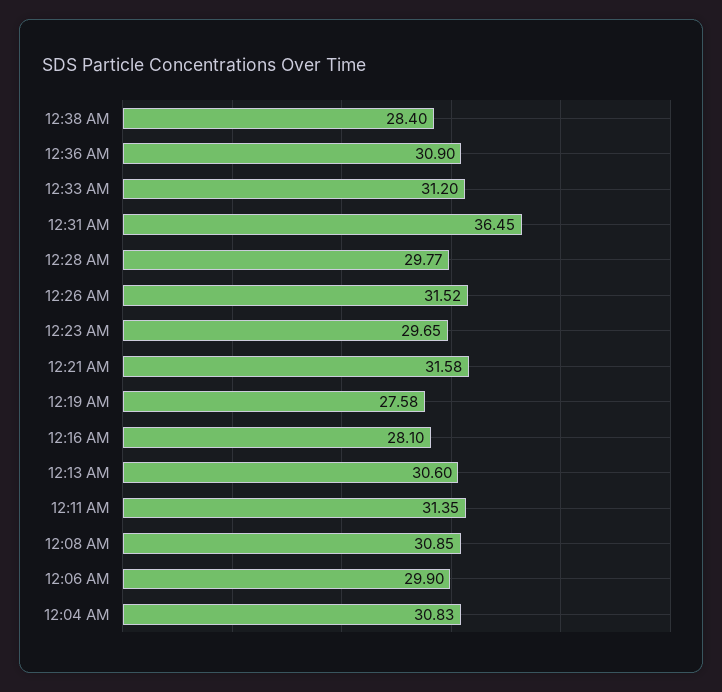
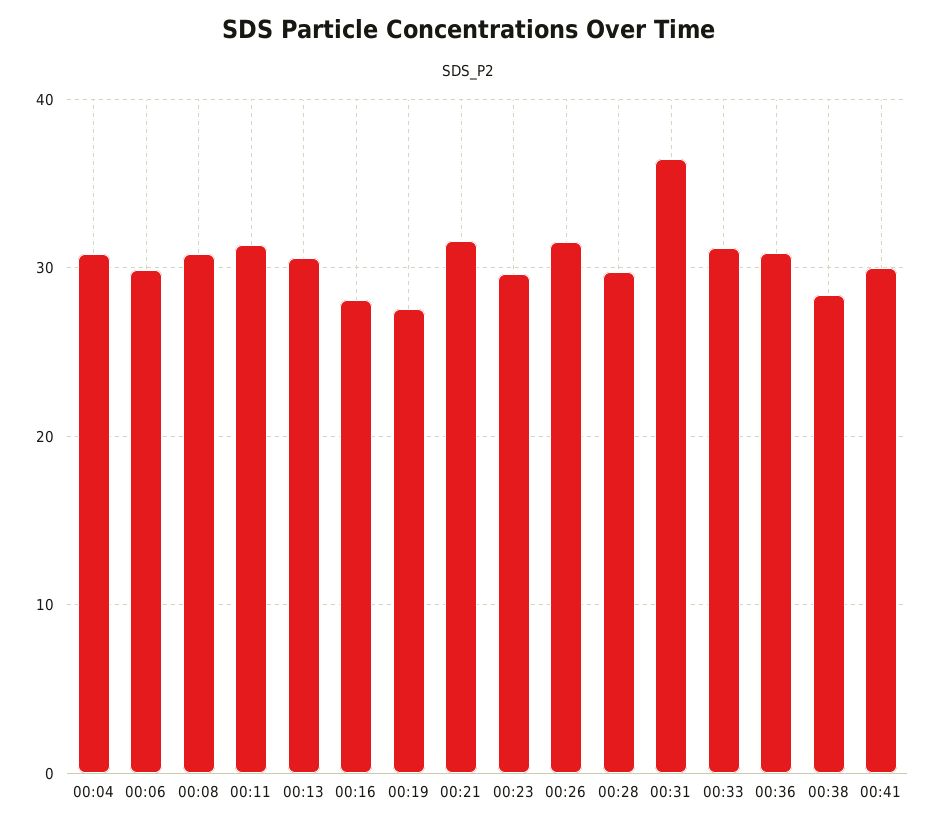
00:41: none -> 30

